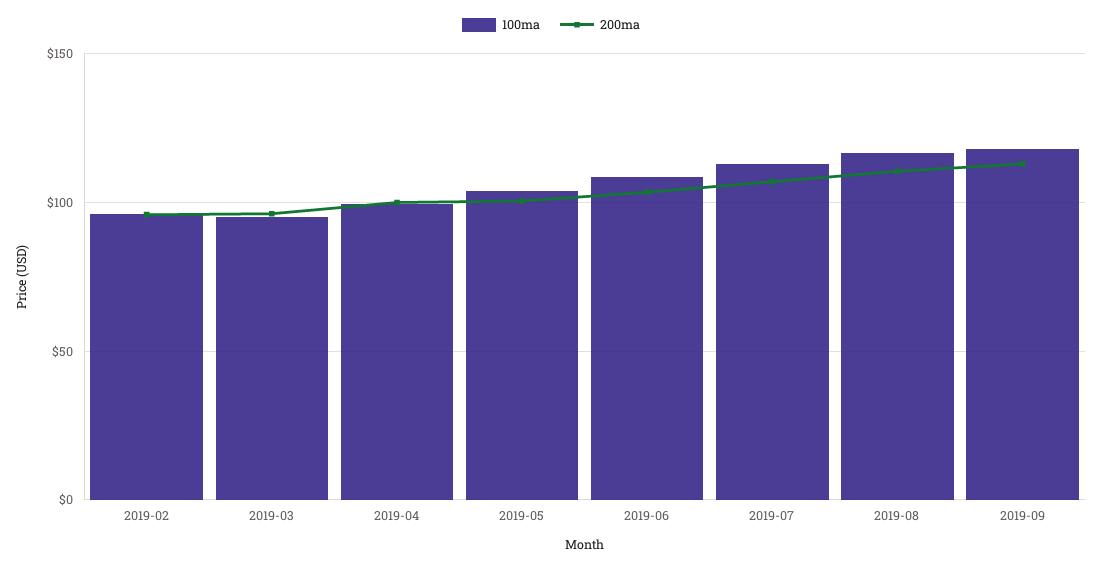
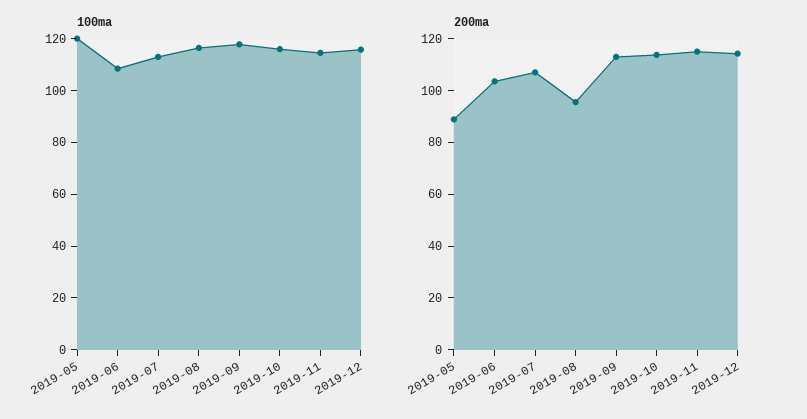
100ma, 2019-02: 95 -> none
200ma, 2019-02: 95 -> none
100ma, 2019-03: 95 -> none
200ma, 2019-03: 95 -> none
100ma, 2019-04: 100 -> none
200ma, 2019-04: 100 -> none
100ma, 2019-05: 105 -> 120
200ma, 2019-05: 100 -> 90
200ma, 2019-08: 110 -> 95
100ma, 2019-10: none -> 115
100ma, 2019-11: none -> 115
100ma, 2019-12: none -> 115
200ma, 2019-10: none -> 115
200ma, 2019-11: none -> 115
200ma, 2019-12: none -> 115

